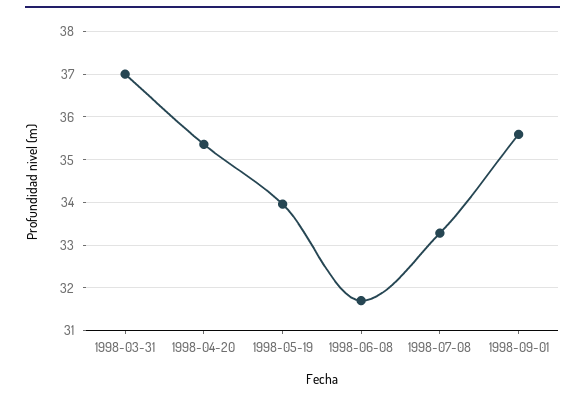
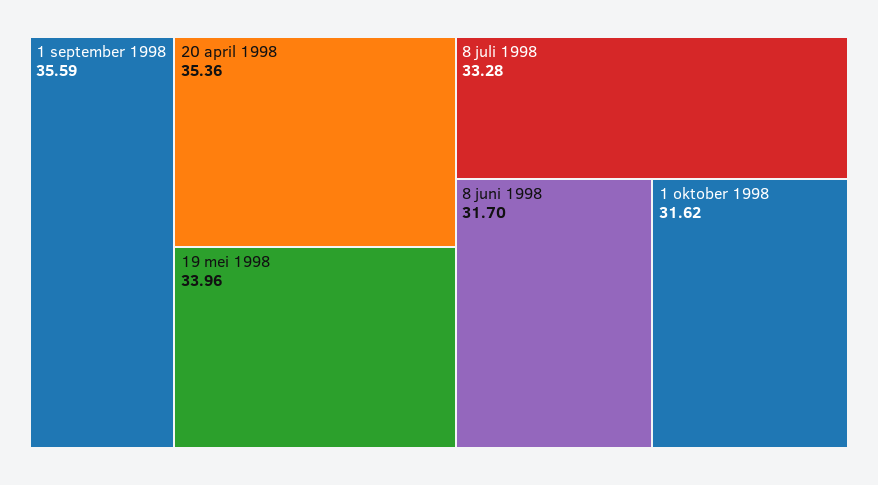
1998-03-31: 37 -> none
1 oktober 1998: none -> 31.62

